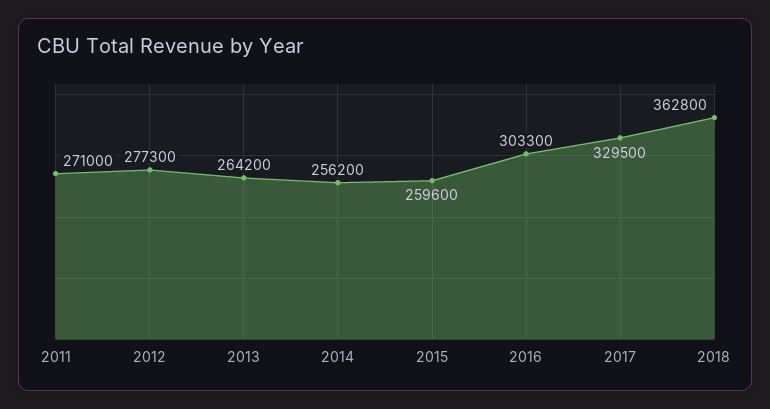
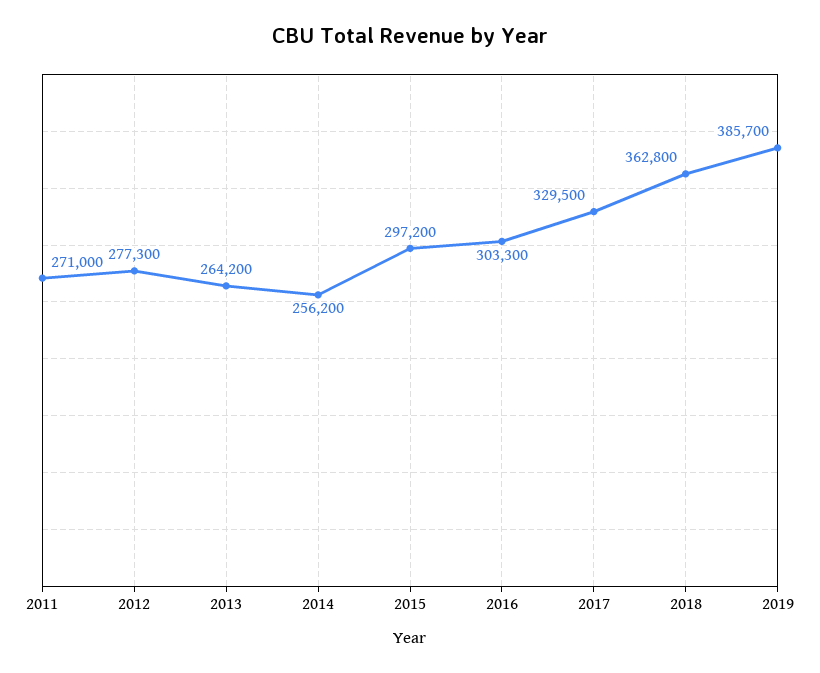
2015: 259600 -> 297200
2019: none -> 385700

